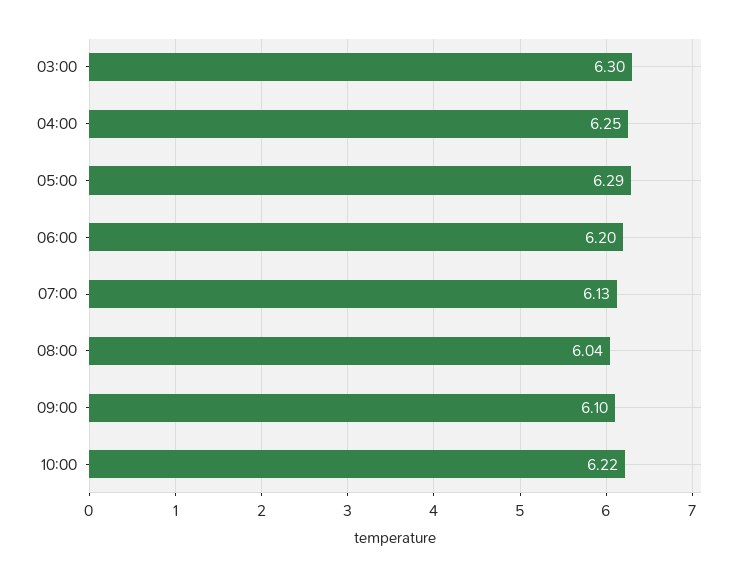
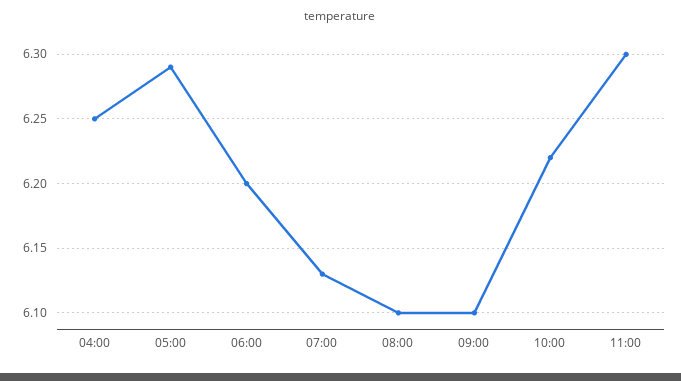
03:00: 6.3 -> none
08:00: 6.04 -> 6.1
11:00: none -> 6.3

